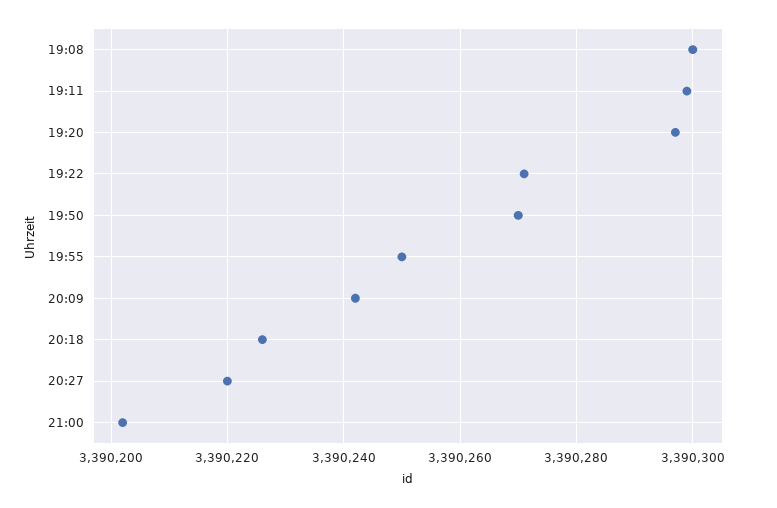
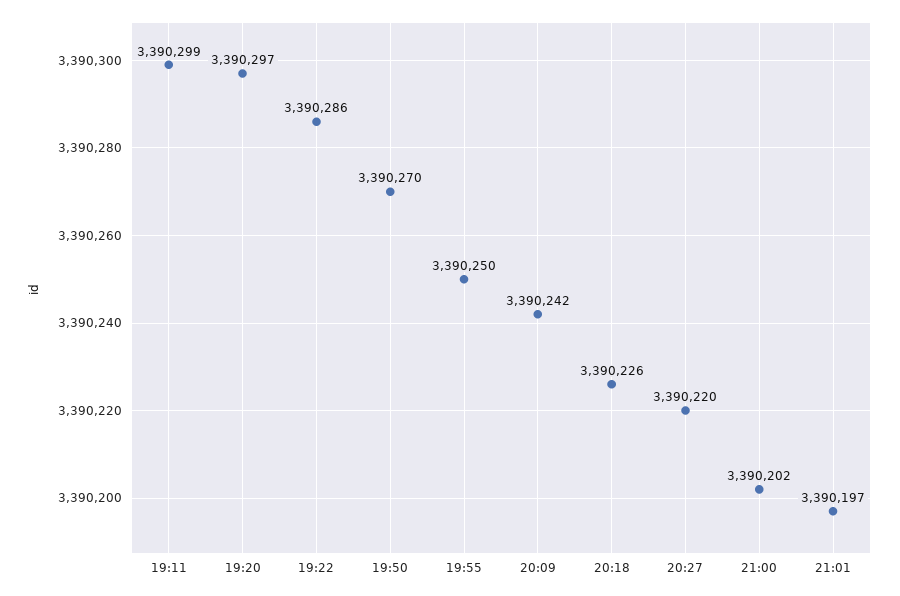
19:08: 3390300 -> none
19:22: 3390270 -> 3390286
21:01: none -> 3390197

